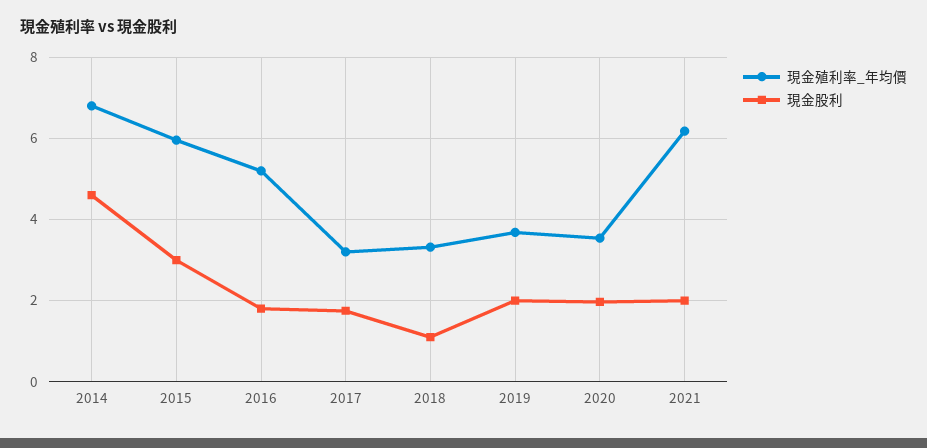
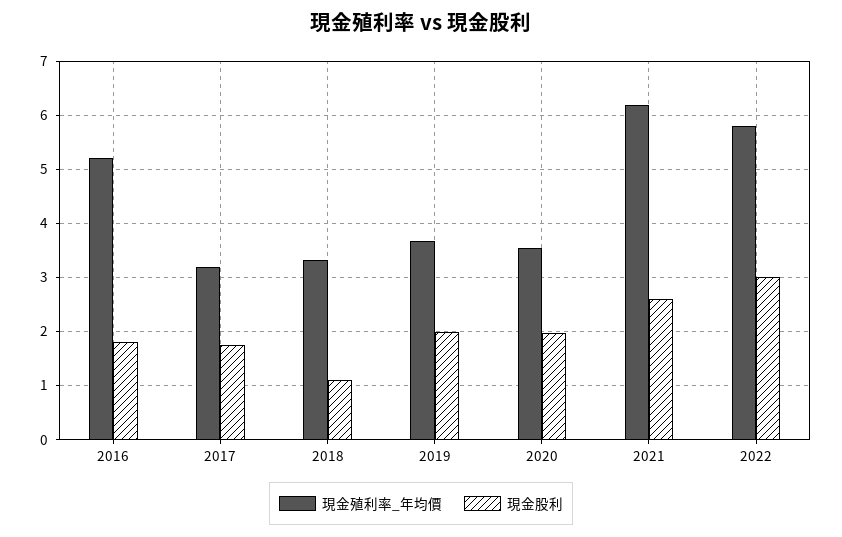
現金殖利率_年均價, 2014: 6.8 -> none
現金股利, 2014: 4.6 -> none
現金殖利率_年均價, 2015: 6 -> none
現金股利, 2015: 3 -> none
現金股利, 2021: 2 -> 2.6
現金殖利率_年均價, 2022: none -> 5.8
現金股利, 2022: none -> 3

